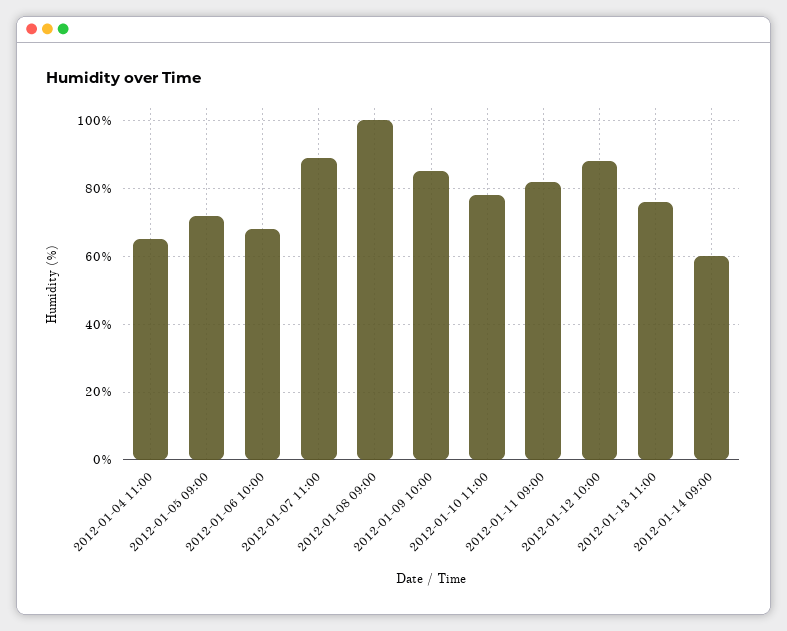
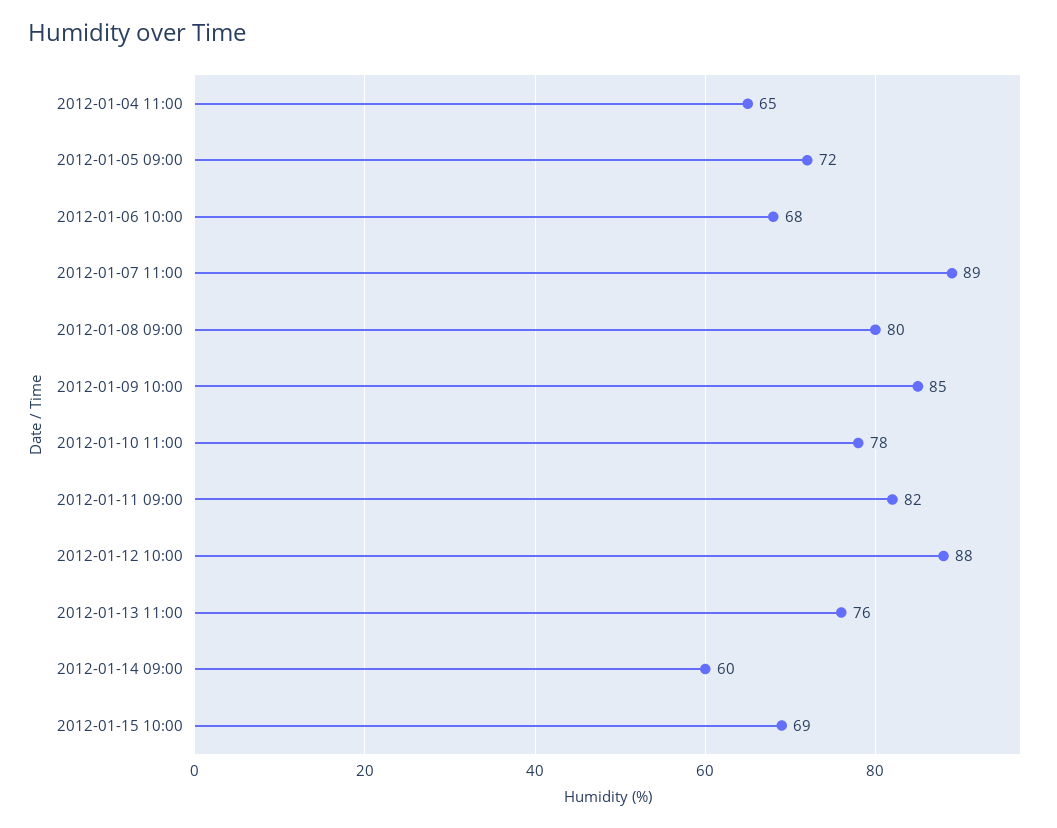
2012-01-08 09:00: 100 -> 80
2012-01-15 10:00: none -> 69

